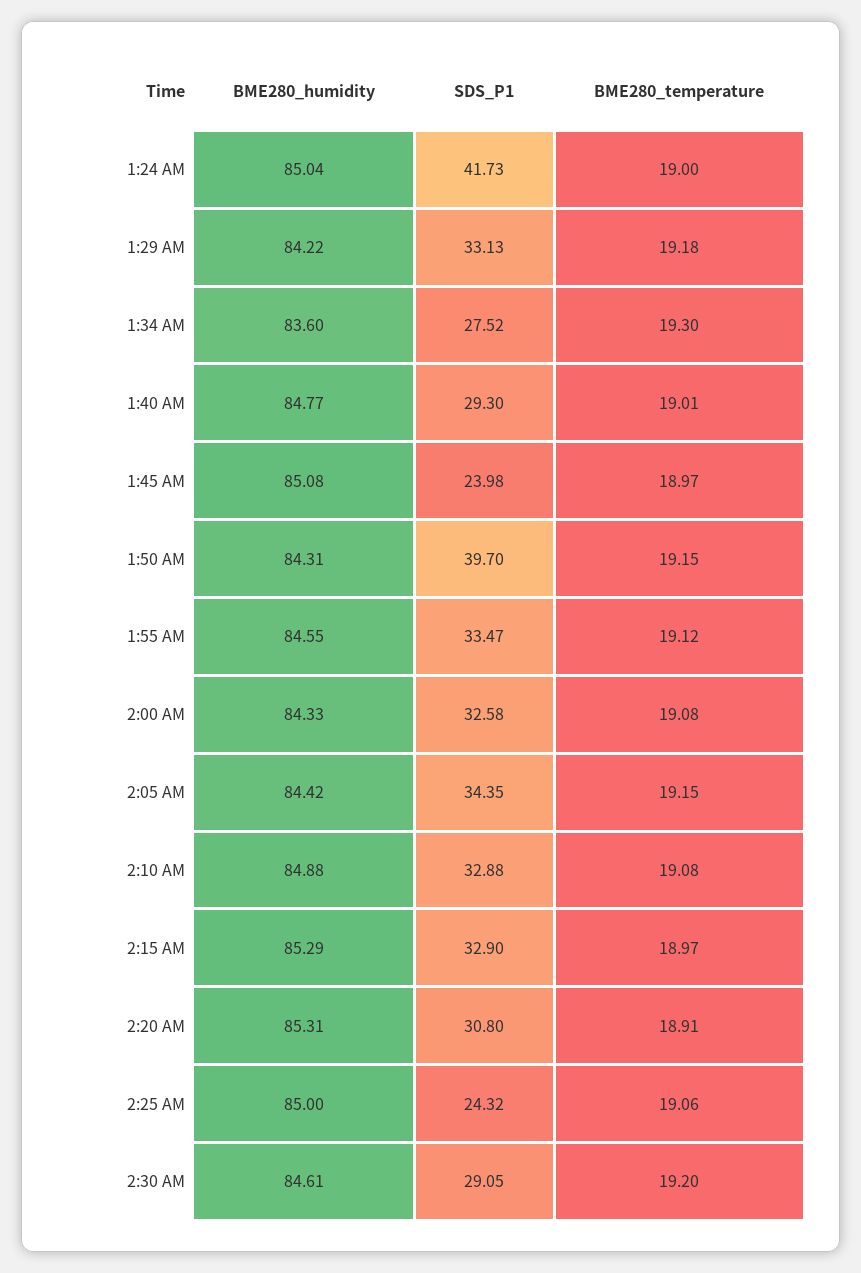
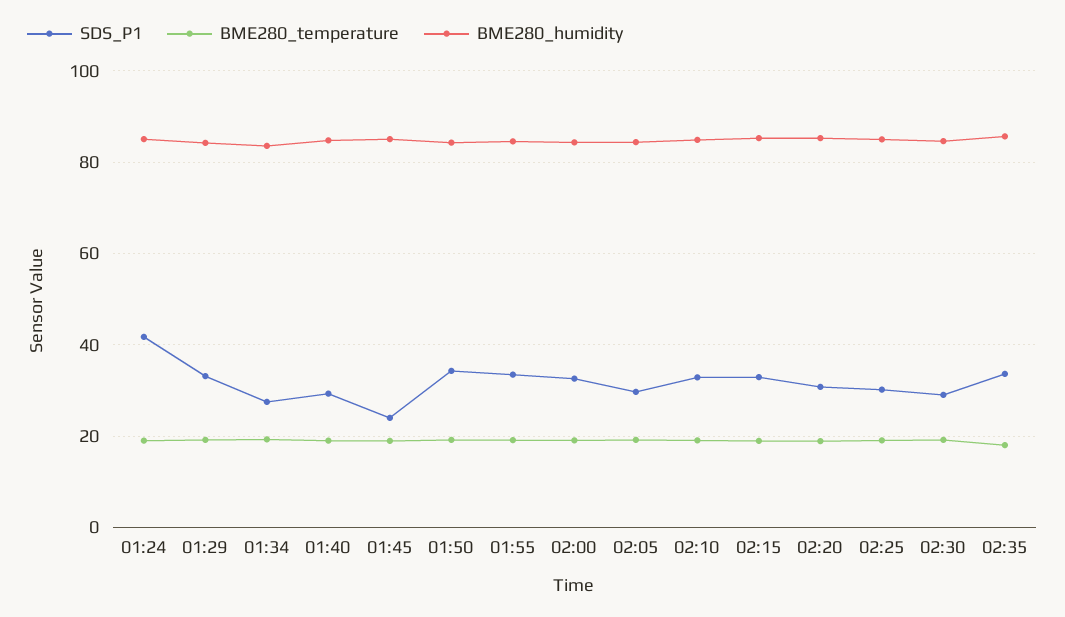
SDS_P1, 1:50 AM: 39.7 -> 34
SDS_P1, 2:05 AM: 34.35 -> 30
SDS_P1, 2:25 AM: 24.32 -> 30
SDS_P1, 02:35: none -> 34
BME280_temperature, 02:35: none -> 18
BME280_humidity, 02:35: none -> 86

